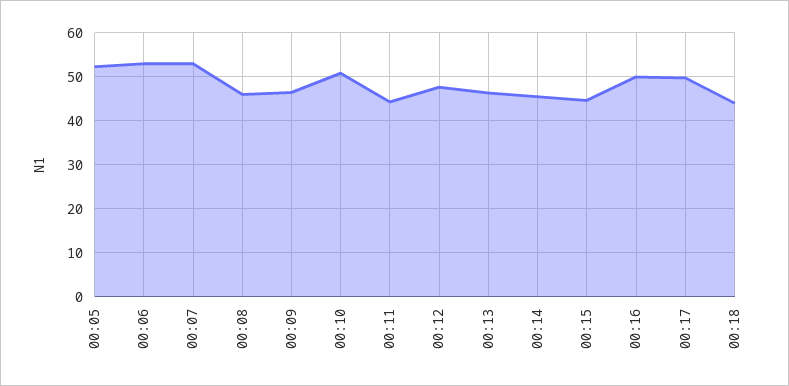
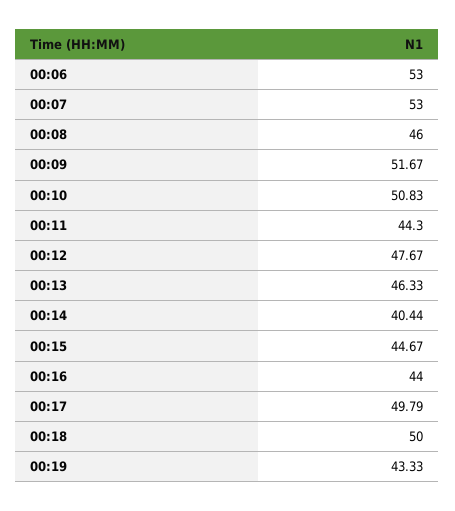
00:05: 52 -> none
00:09: 46 -> 51.67
00:14: 46 -> 40.44
00:16: 50 -> 44
00:18: 44 -> 50
00:19: none -> 43.33

